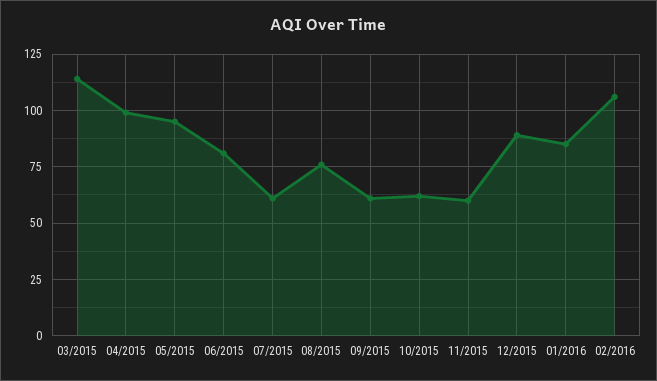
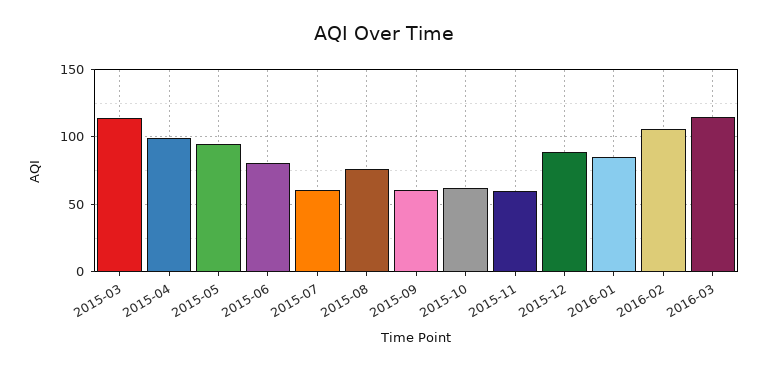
2016-03: none -> 115

